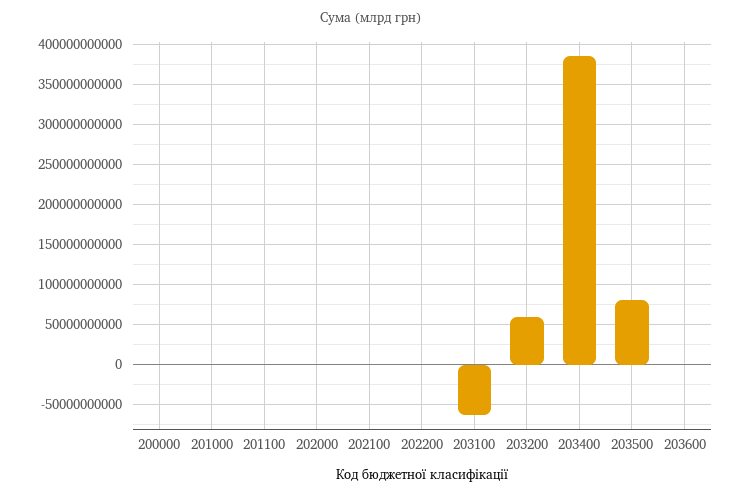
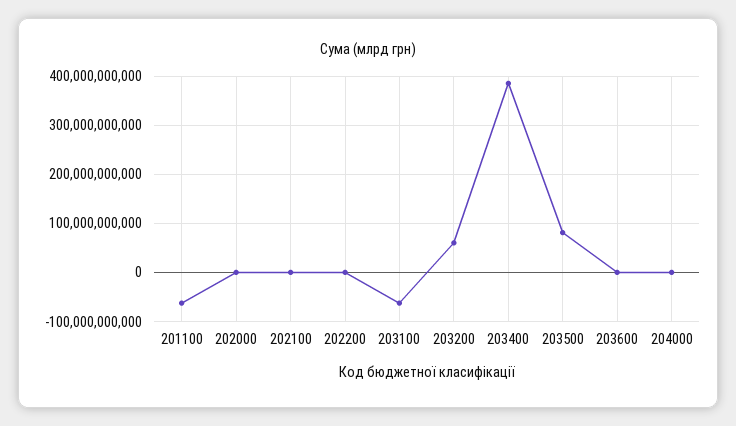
200000: 0 -> none
201000: 0 -> none
201100: 0 -> -60000000000
204000: none -> 0

